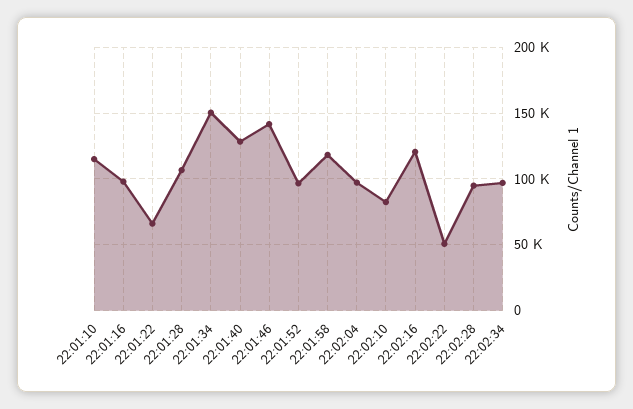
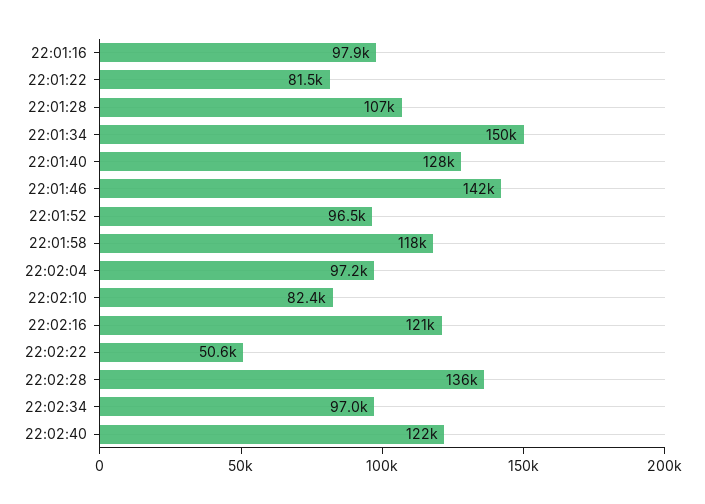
22:01:10: 115000 -> none
22:01:22: 65000 -> 81500
22:02:28: 95000 -> 136000
22:02:40: none -> 122000

